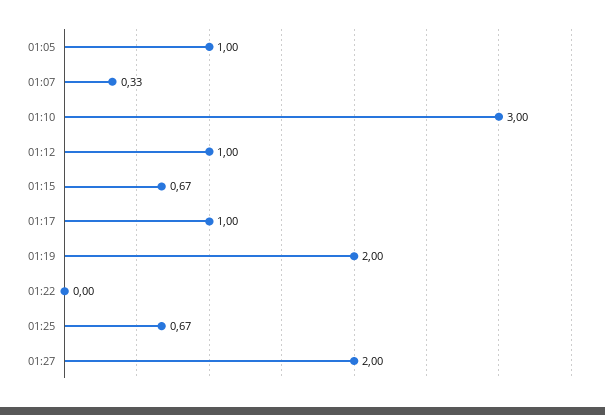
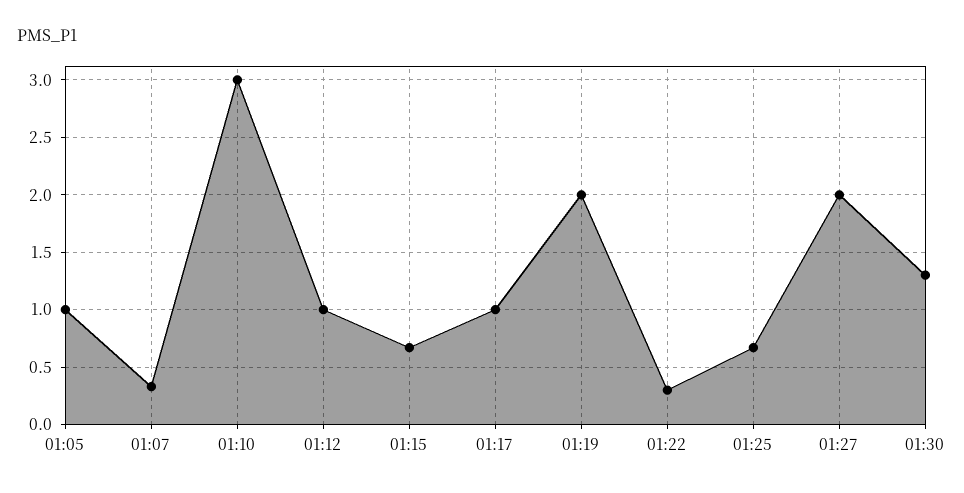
01:22: 0 -> 0.3
01:30: none -> 1.3

